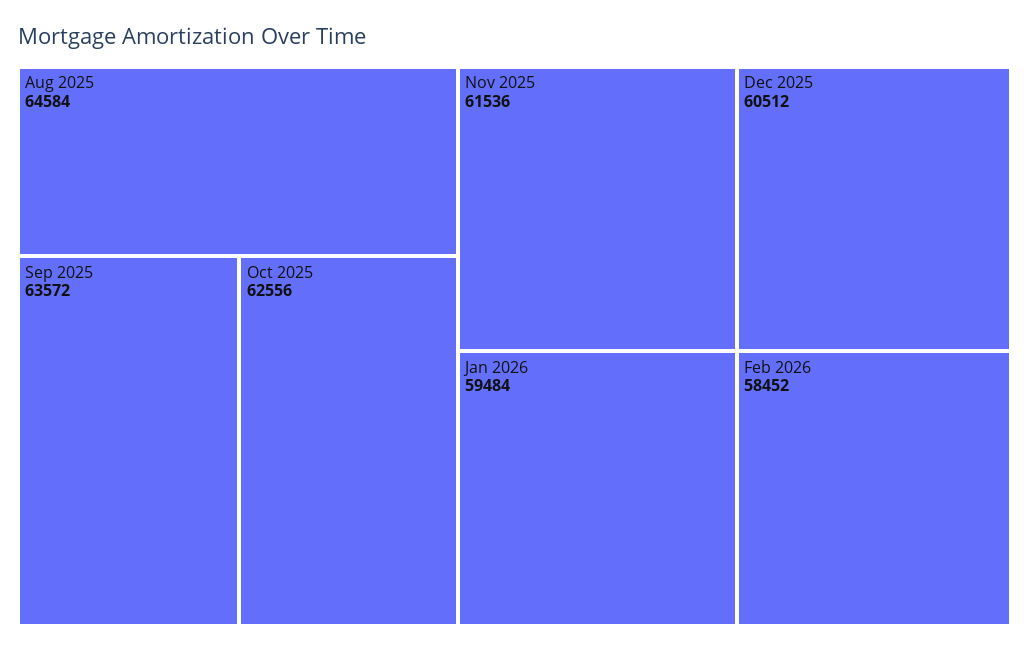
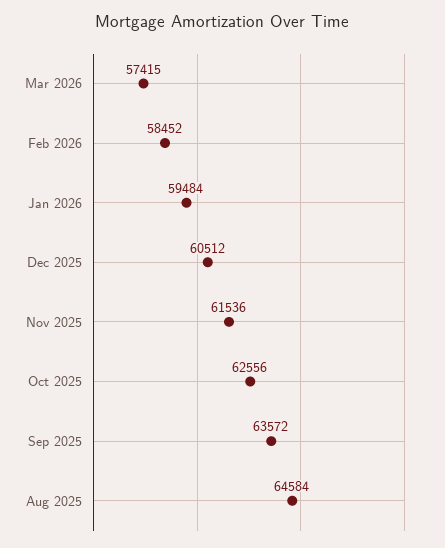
Mar 2026: none -> 57415

